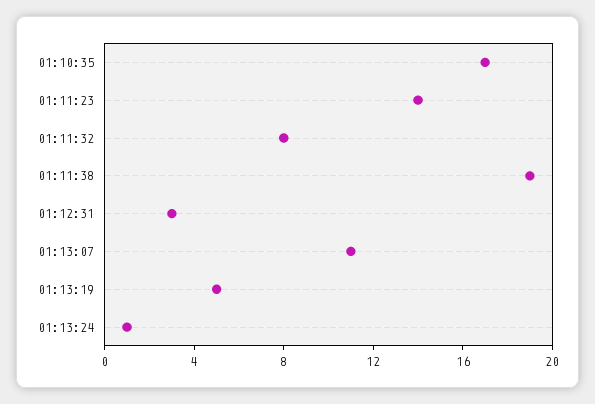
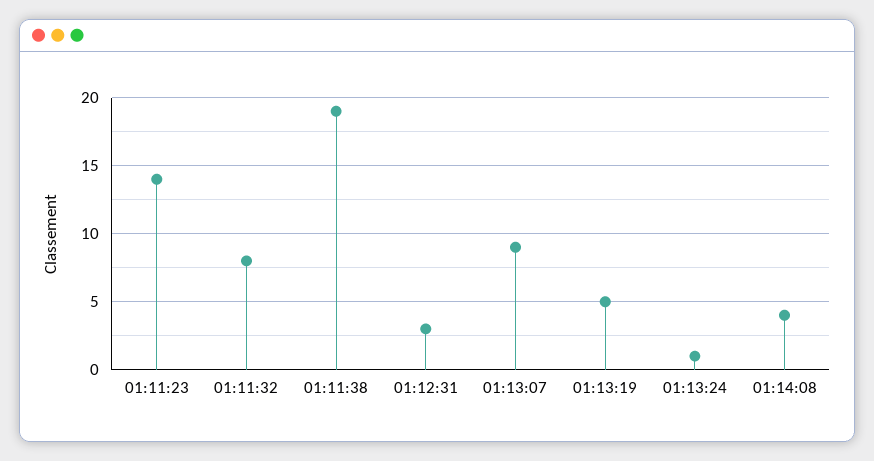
01:10:35: 17 -> none
01:13:07: 11 -> 9
01:14:08: none -> 4

